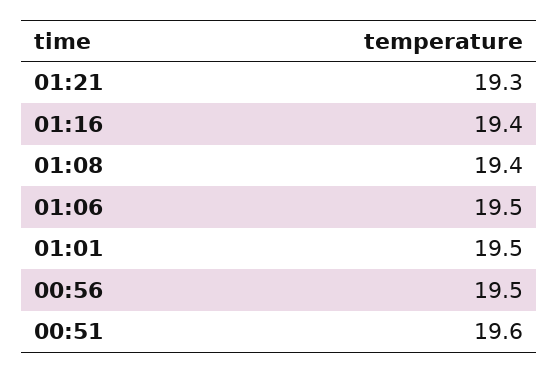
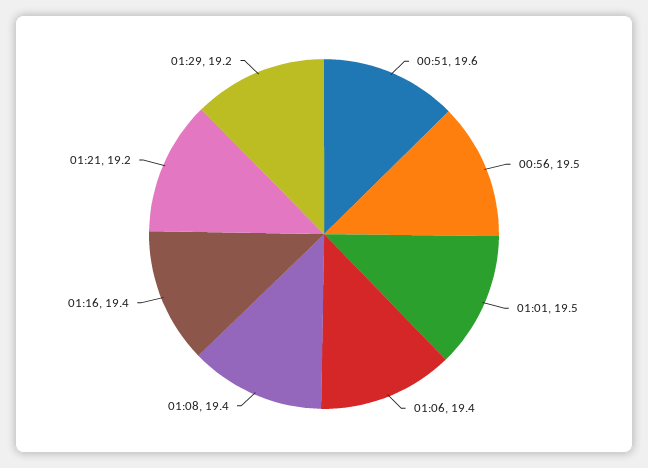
01:21: 19.3 -> 19.2
01:06: 19.5 -> 19.4
01:29: none -> 19.2

